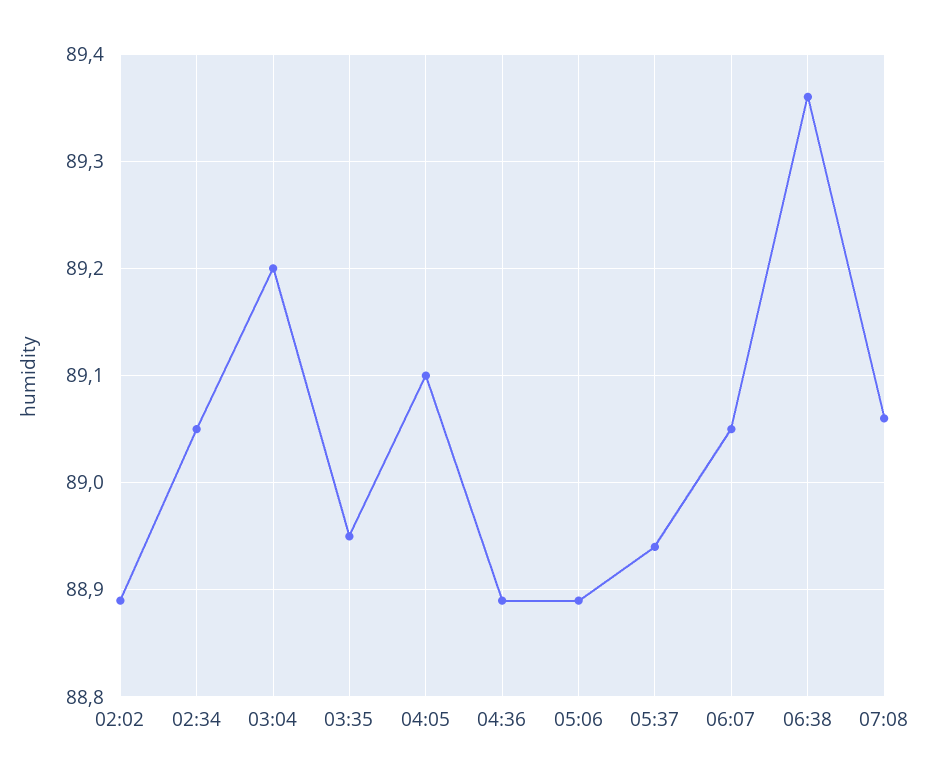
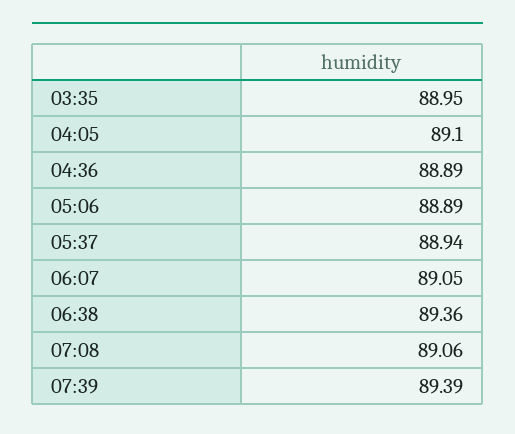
02:02: 88.89 -> none
02:34: 89.05 -> none
03:04: 89.2 -> none
07:39: none -> 89.39

